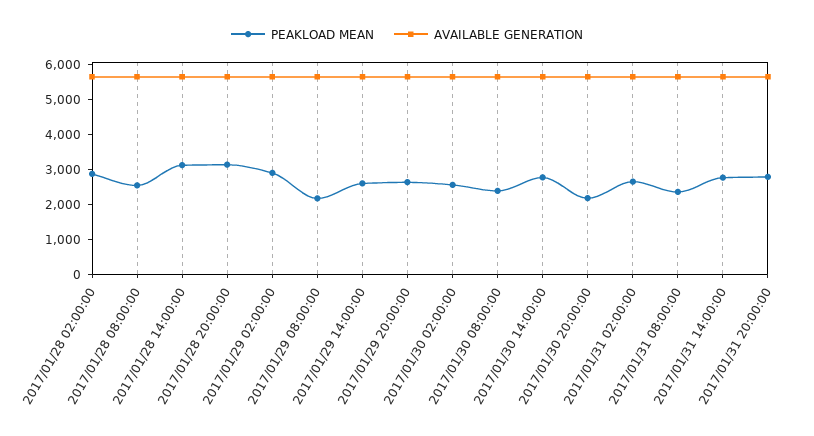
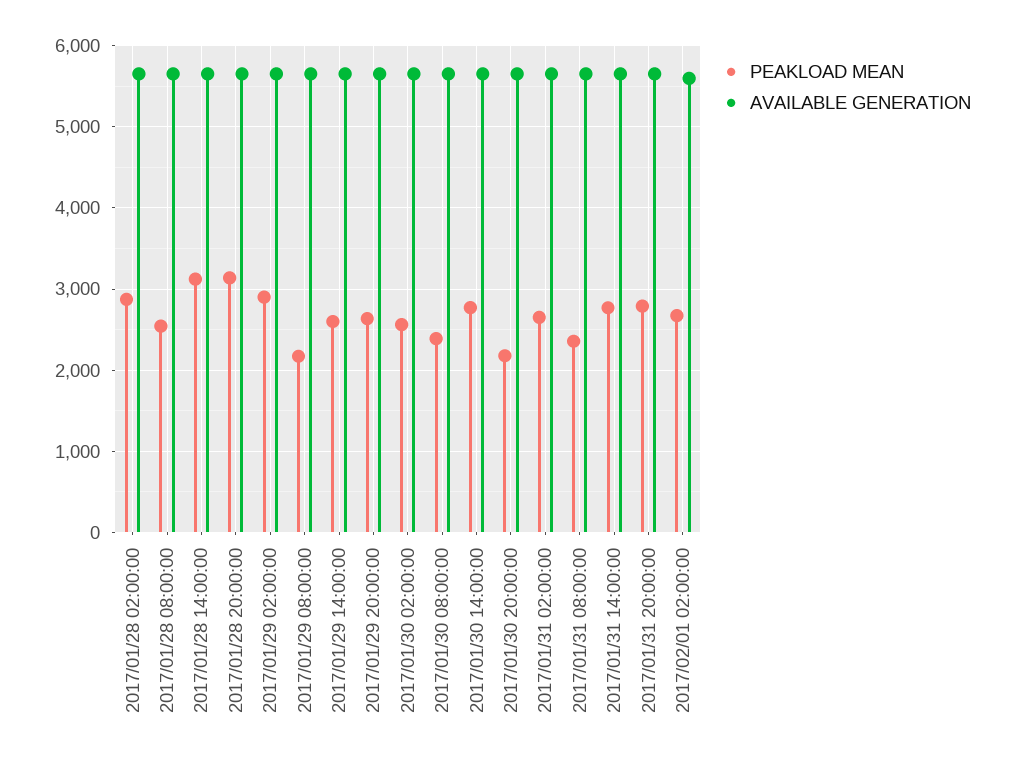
PEAKLOAD MEAN, 2017/02/01 02:00:00: none -> 2700
AVAILABLE GENERATION, 2017/02/01 02:00:00: none -> 5600

